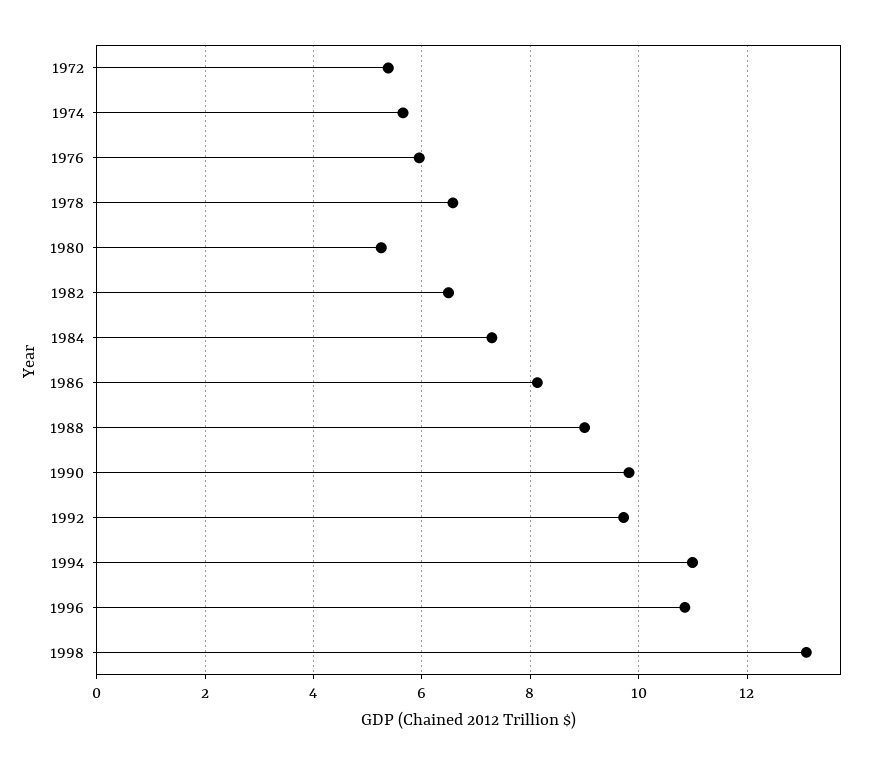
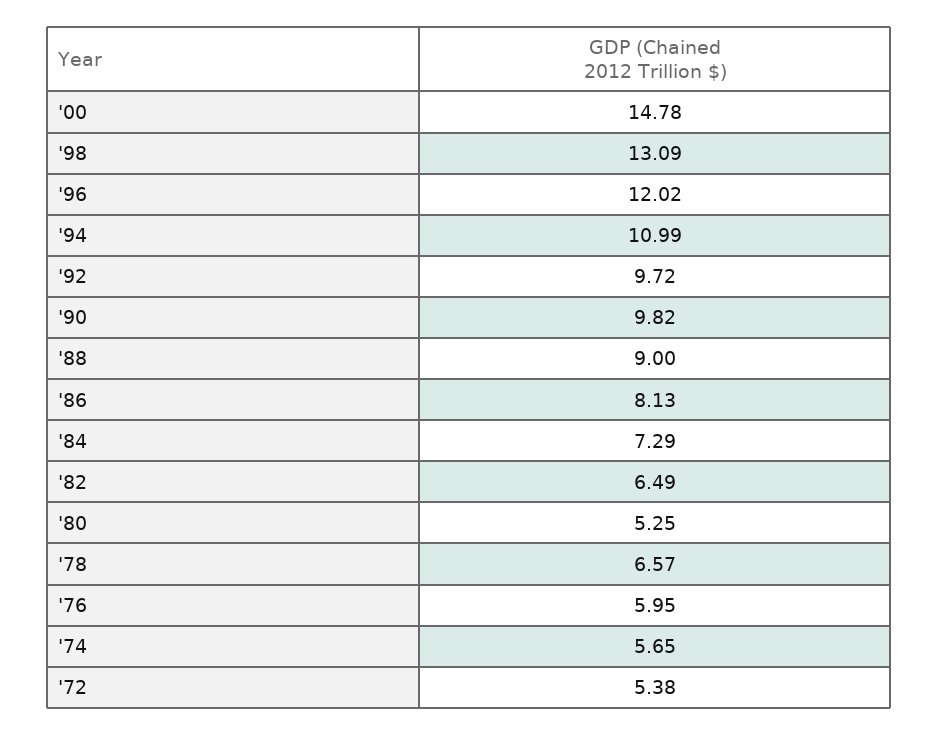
1996: 10.8 -> 12.02
'00: none -> 14.78

